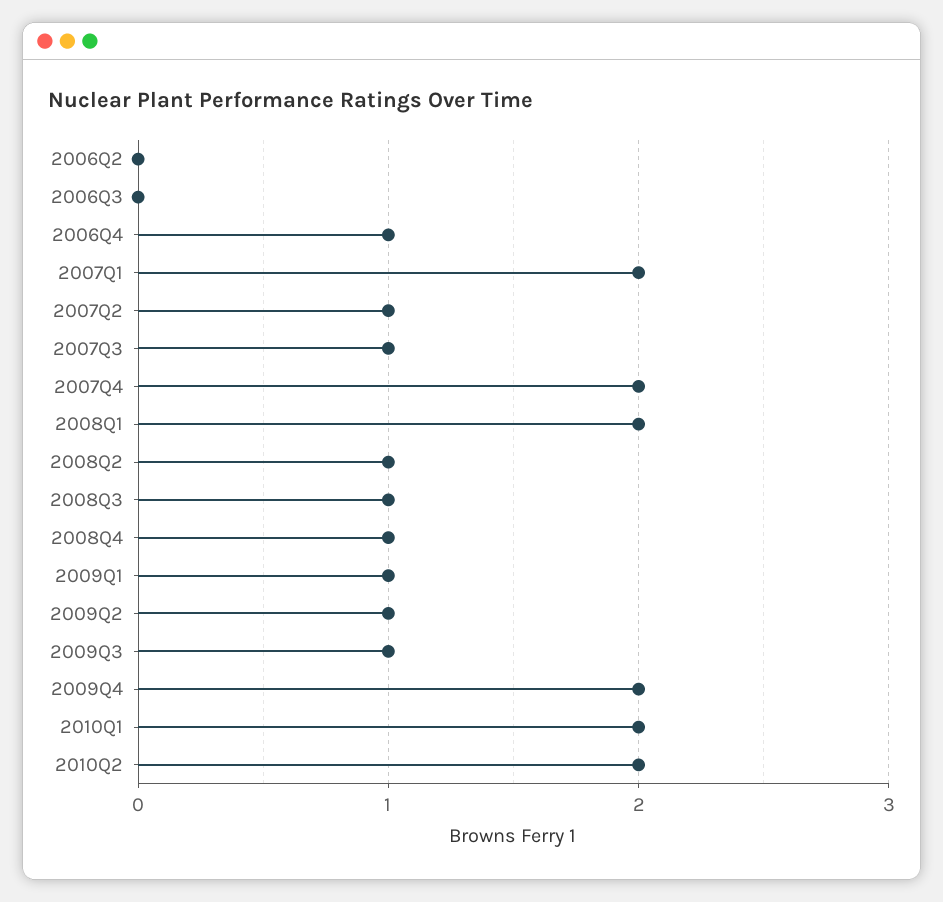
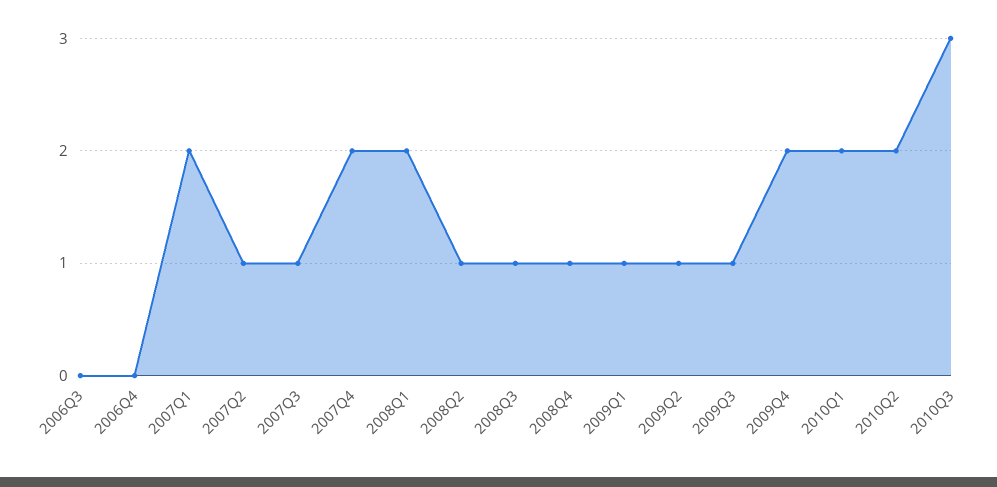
2006Q2: 0 -> none
2006Q4: 1 -> 0
2010Q3: none -> 3

